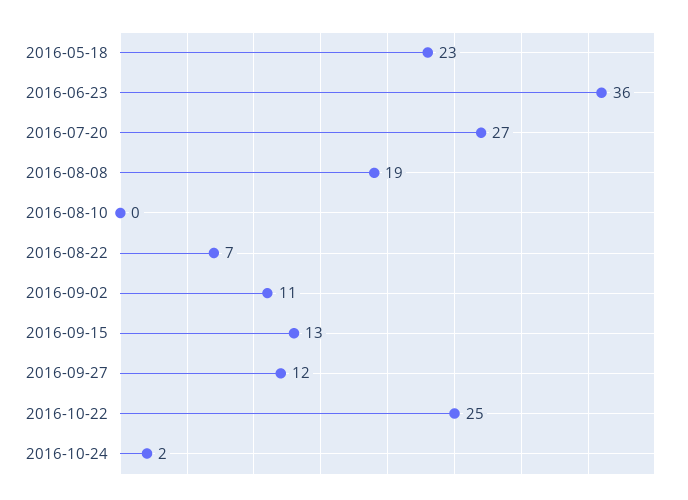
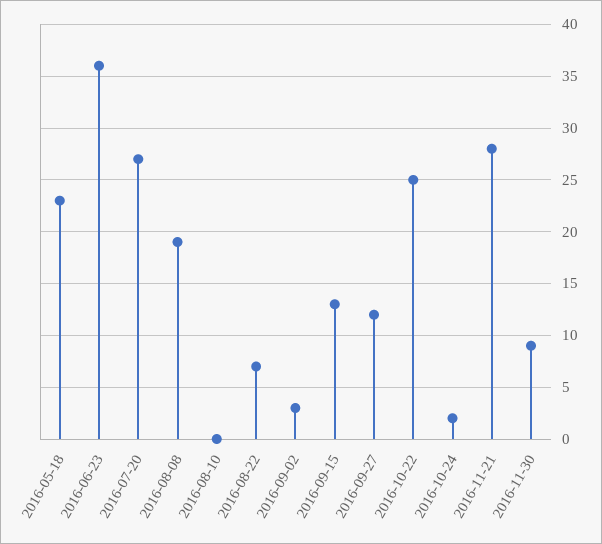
2016-09-02: 11 -> 3
2016-11-21: none -> 28
2016-11-30: none -> 9

